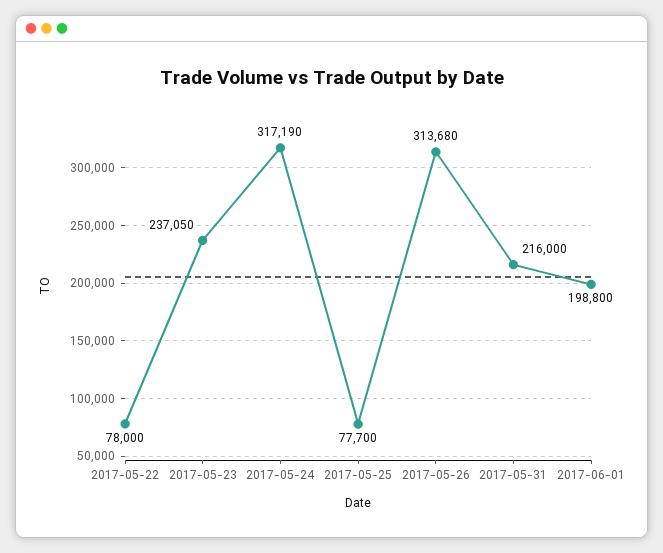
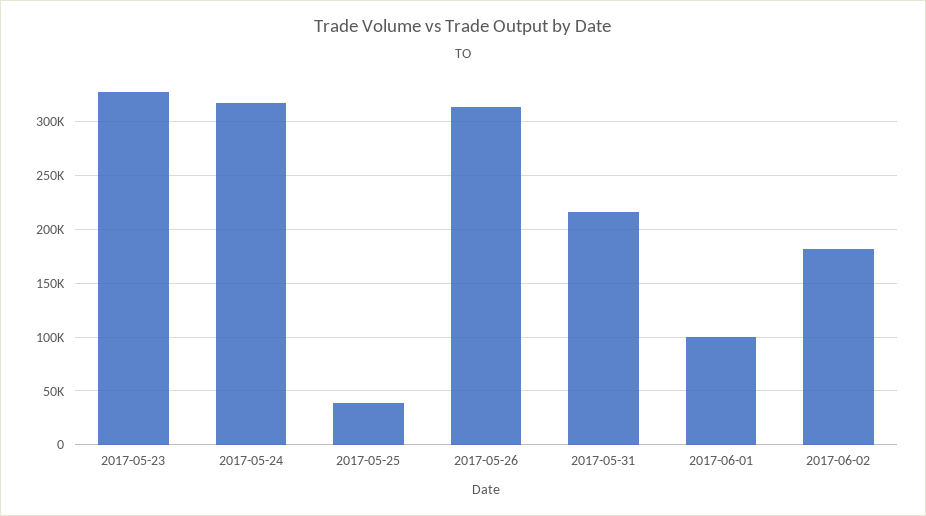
2017-05-22: 78000 -> none
2017-05-23: 237050 -> 330000
2017-05-25: 77700 -> 40000
2017-06-01: 198800 -> 100000
2017-06-02: none -> 180000

